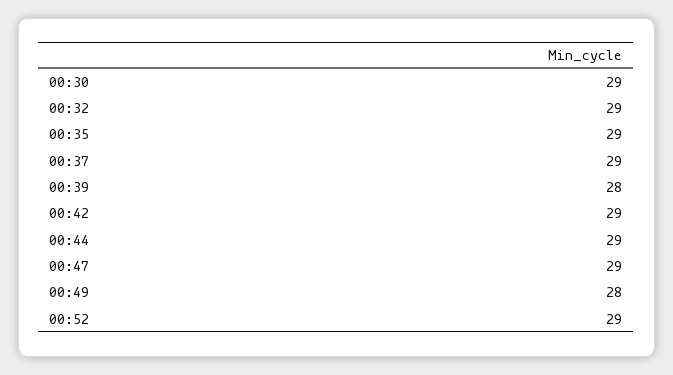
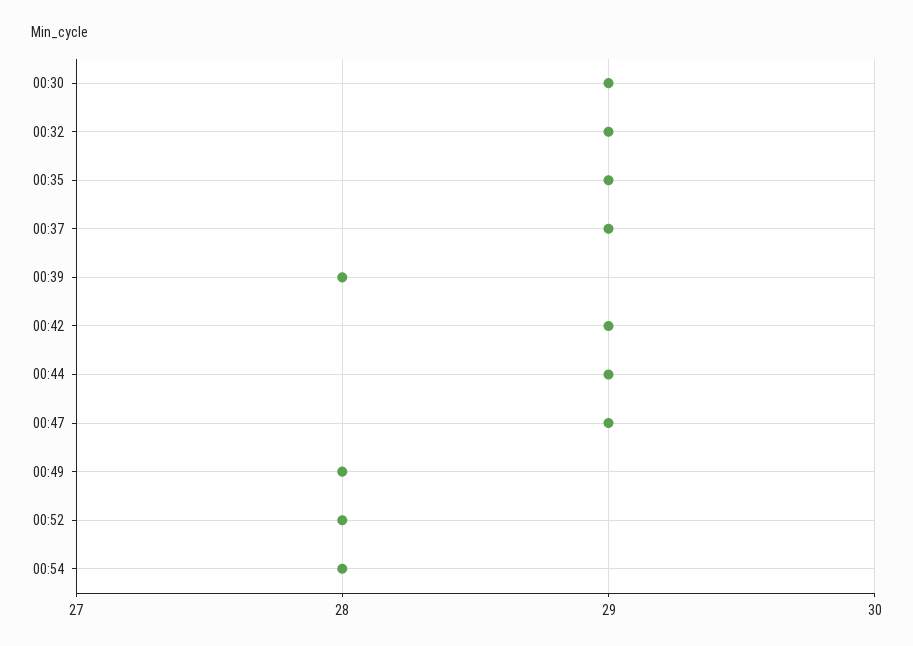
00:52: 29 -> 28
00:54: none -> 28

